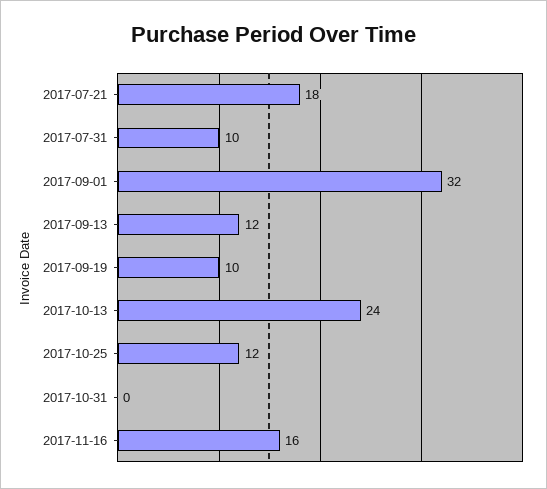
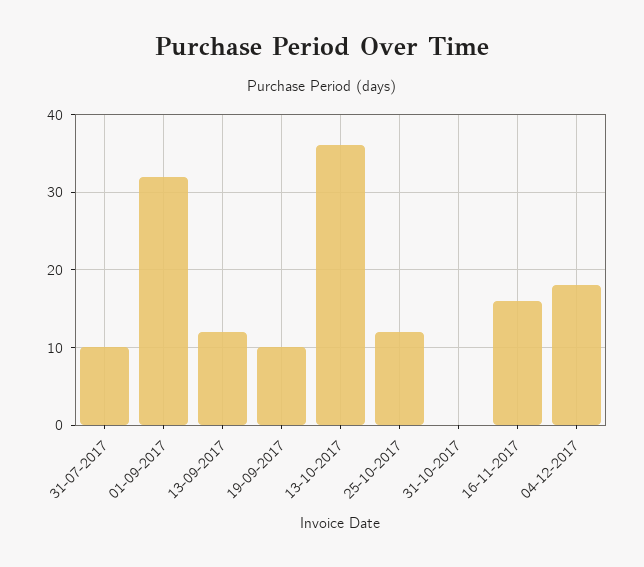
2017-07-21: 18 -> none
2017-10-13: 24 -> 36
04-12-2017: none -> 18

